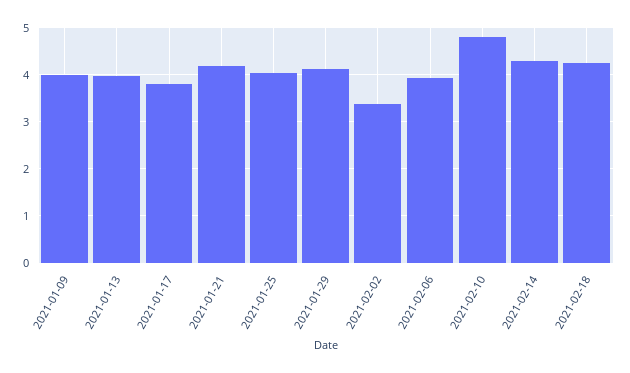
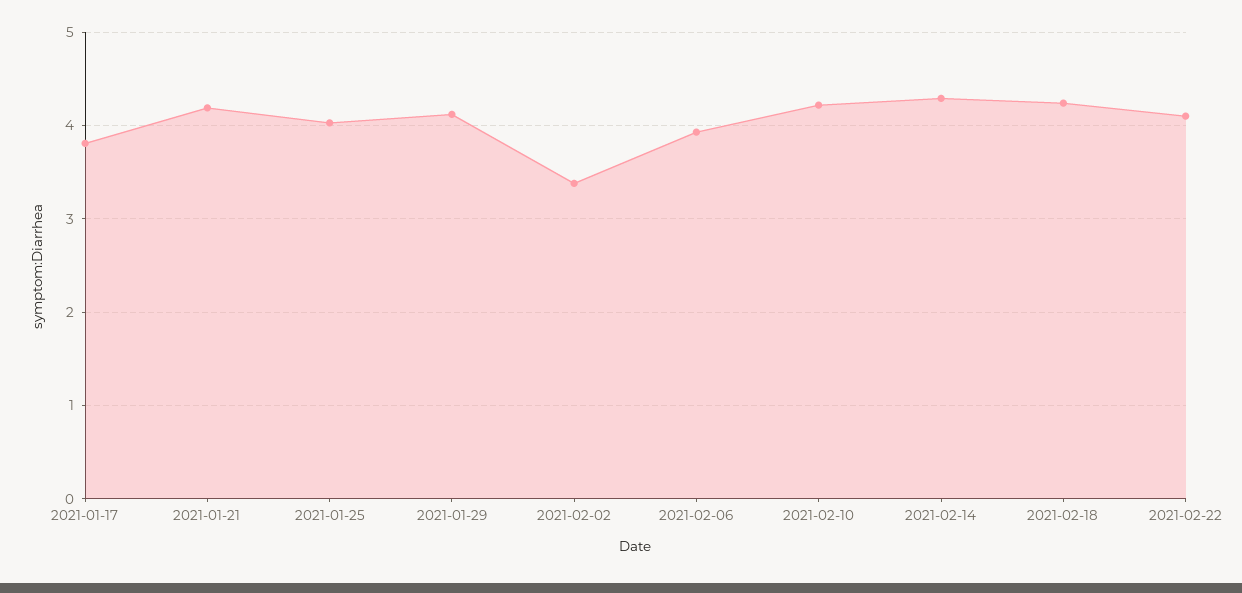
2021-01-09: 4 -> none
2021-01-13: 4 -> none
2021-02-10: 4.8 -> 4.2
2021-02-22: none -> 4.1

